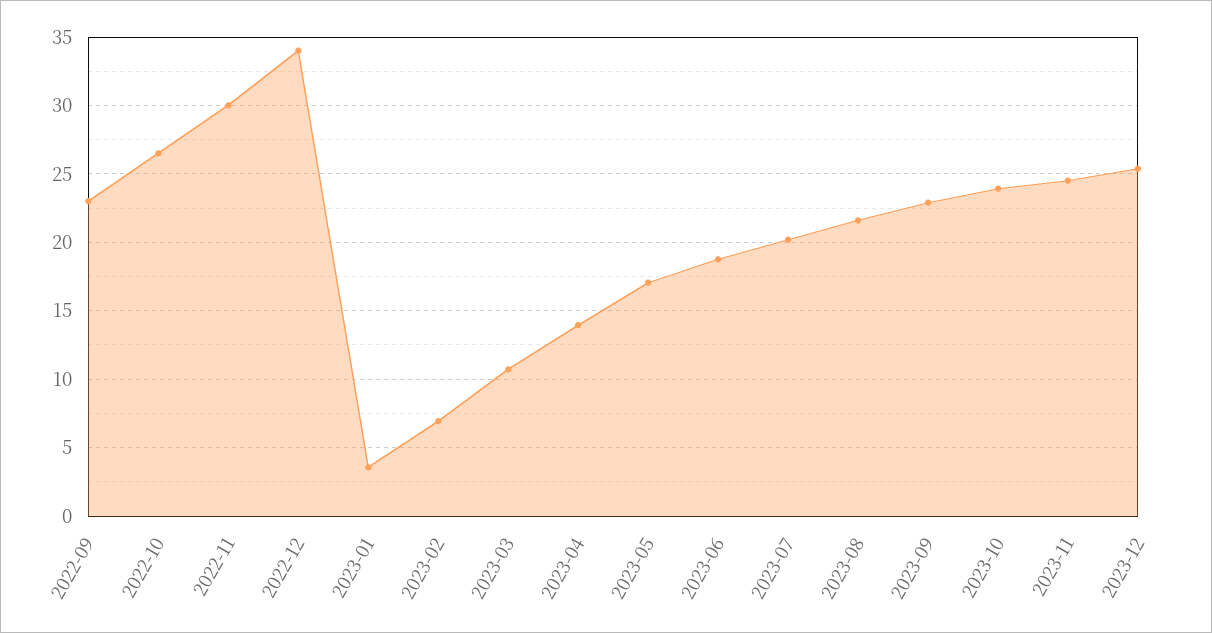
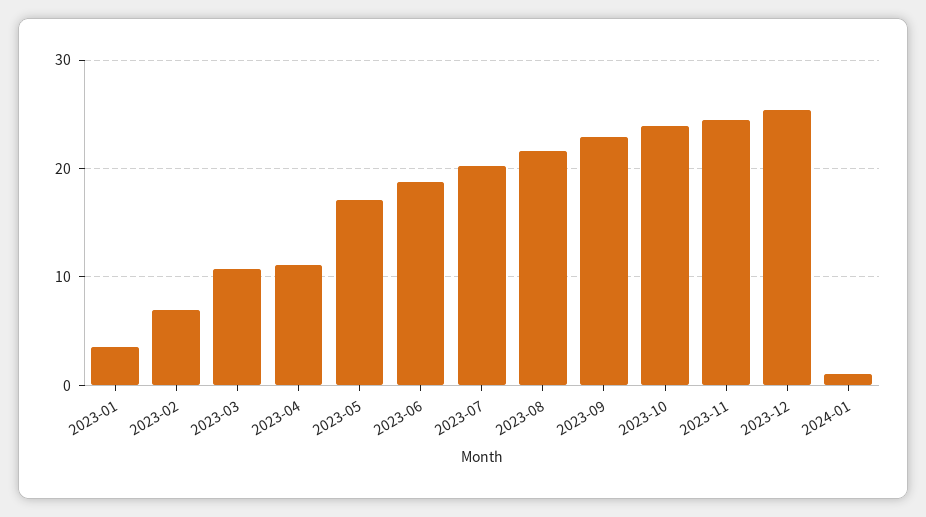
2022-09: 23 -> none
2022-10: 26.5 -> none
2022-11: 30 -> none
2022-12: 34 -> none
2023-04: 14 -> 11
2024-01: none -> 1

